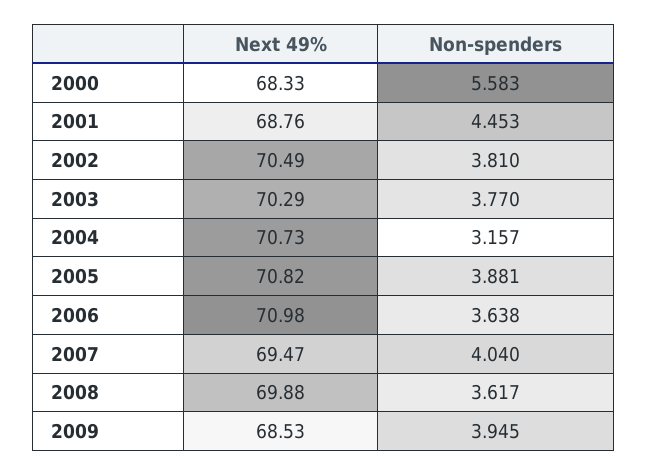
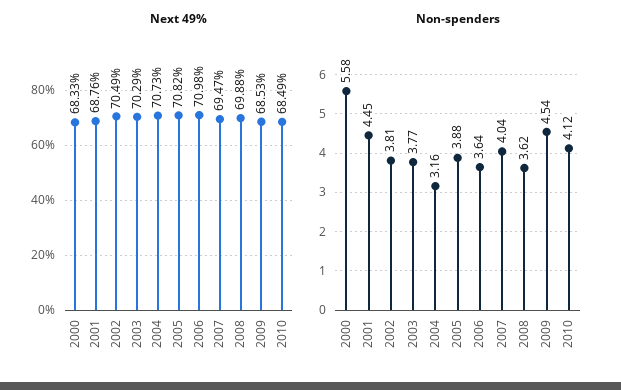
Non-spenders, 2009: 3.945 -> 4.54
Next 49%, 2010: none -> 68.49
Non-spenders, 2010: none -> 4.12

